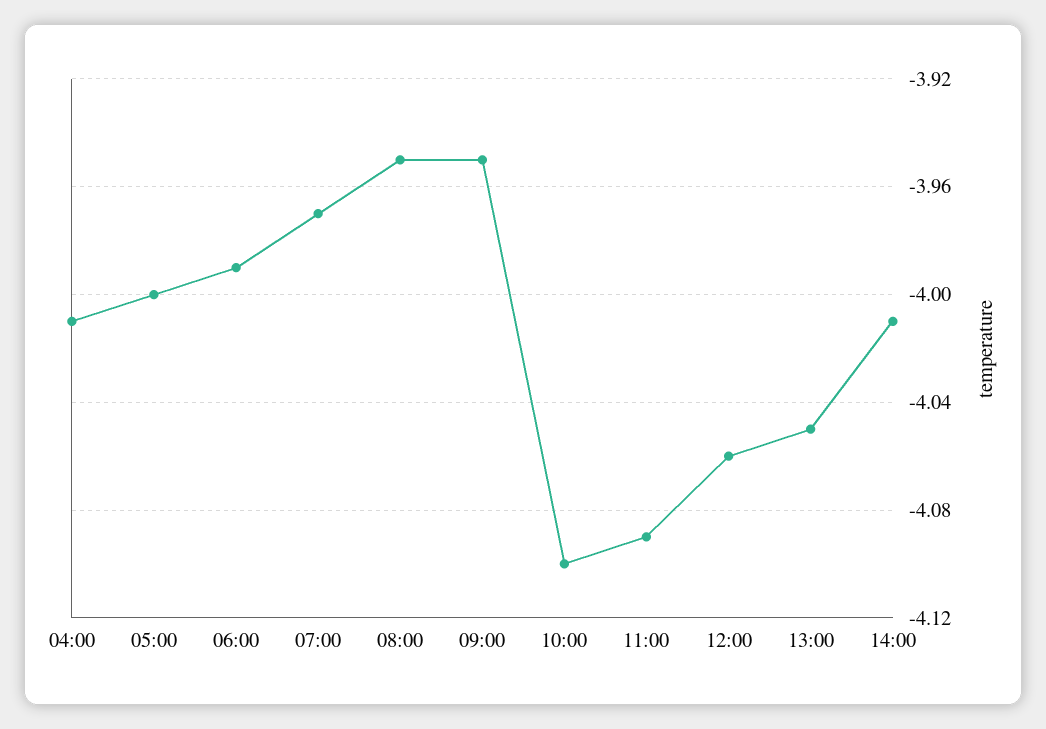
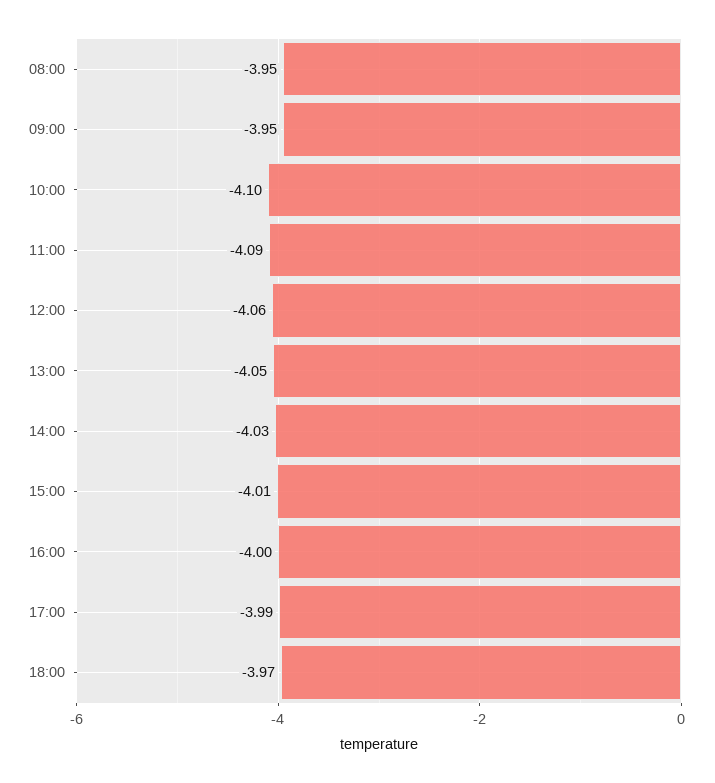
04:00: -4.01 -> none
05:00: -4 -> none
06:00: -3.99 -> none
07:00: -3.97 -> none
14:00: -4.01 -> -4.03
15:00: none -> -4.01
16:00: none -> -4
17:00: none -> -3.99
18:00: none -> -3.97

